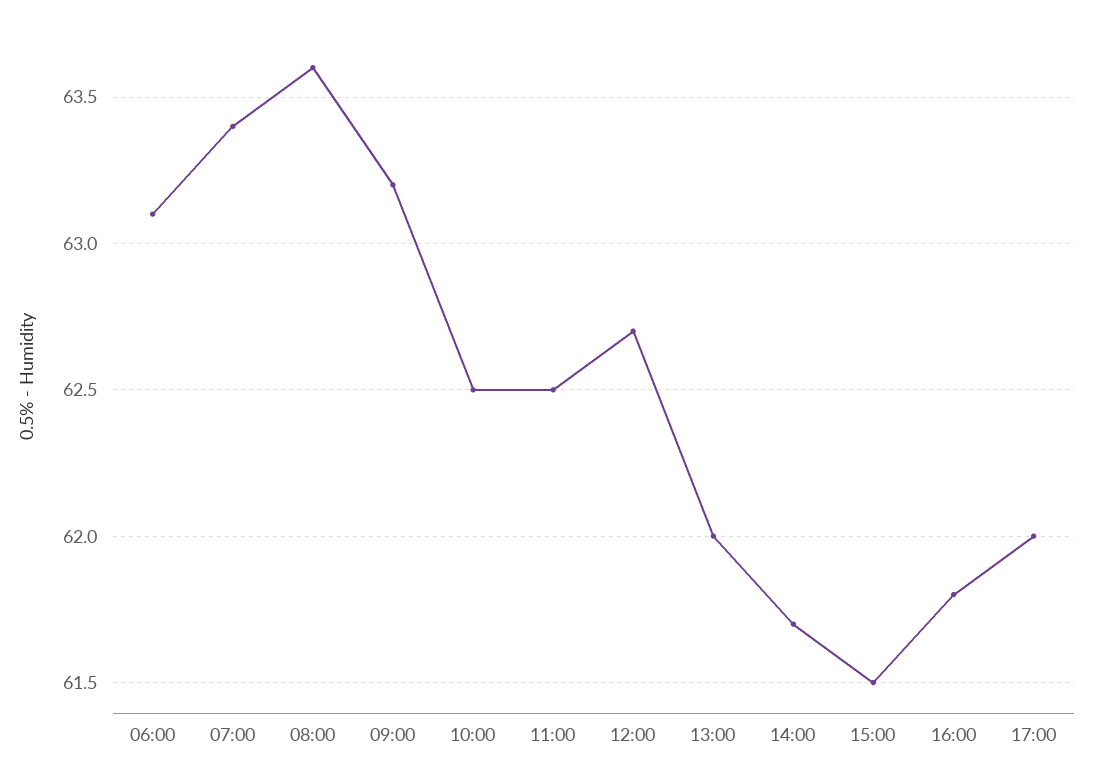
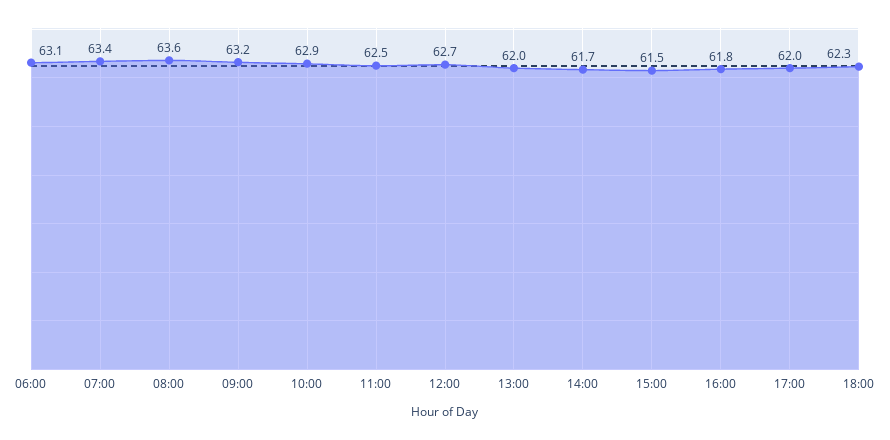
10:00: 62.5 -> 62.9
18:00: none -> 62.3

